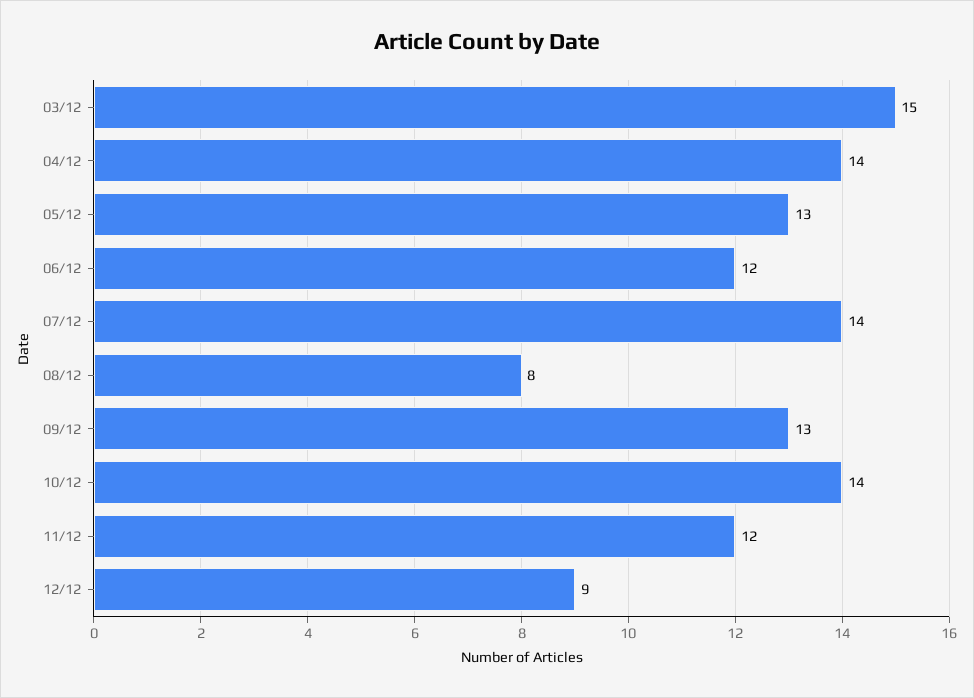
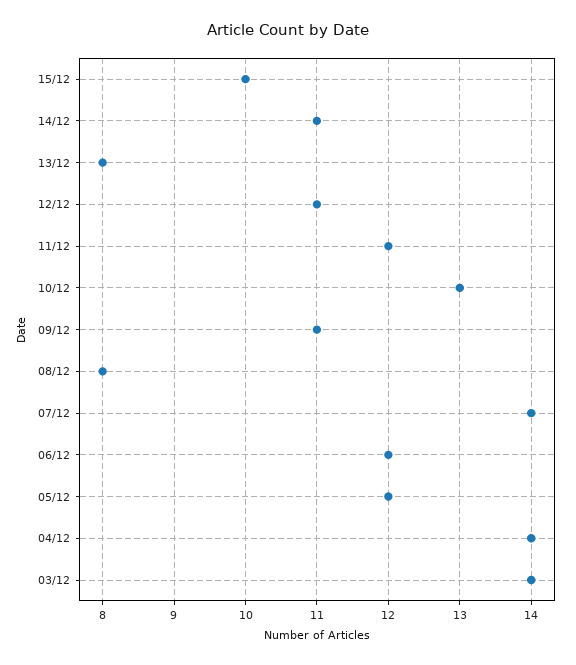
03/12: 15 -> 14
05/12: 13 -> 12
09/12: 13 -> 11
10/12: 14 -> 13
12/12: 9 -> 11
15/12: none -> 10
14/12: none -> 11
13/12: none -> 8

